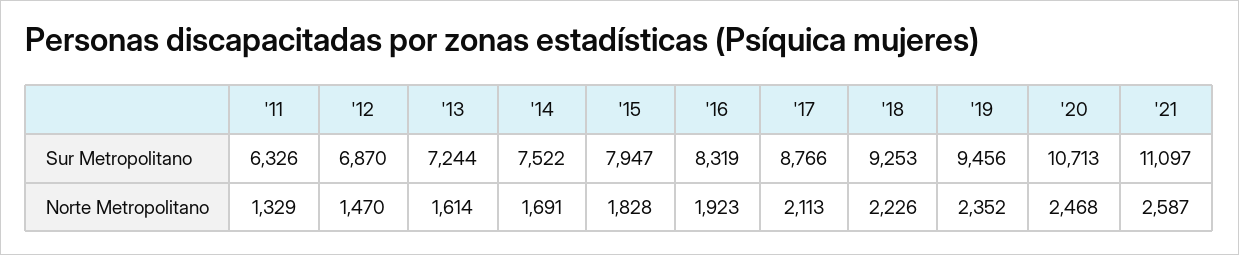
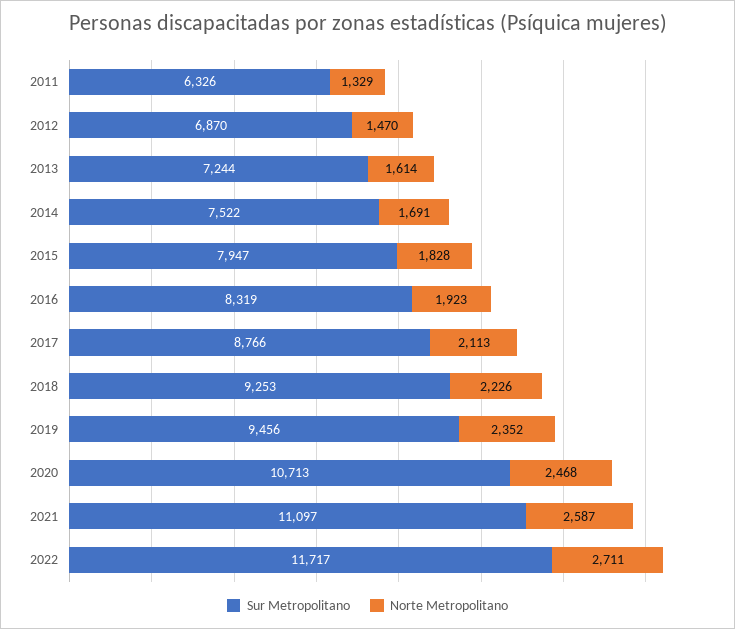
Sur Metropolitano, 2022: none -> 11717
Norte Metropolitano, 2022: none -> 2711

